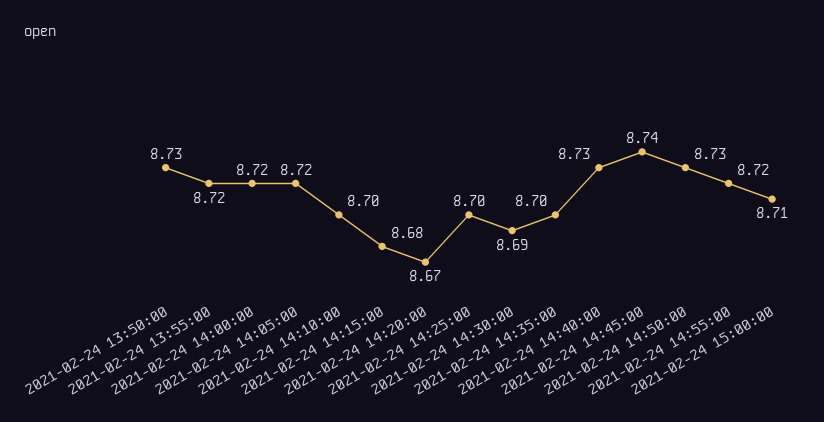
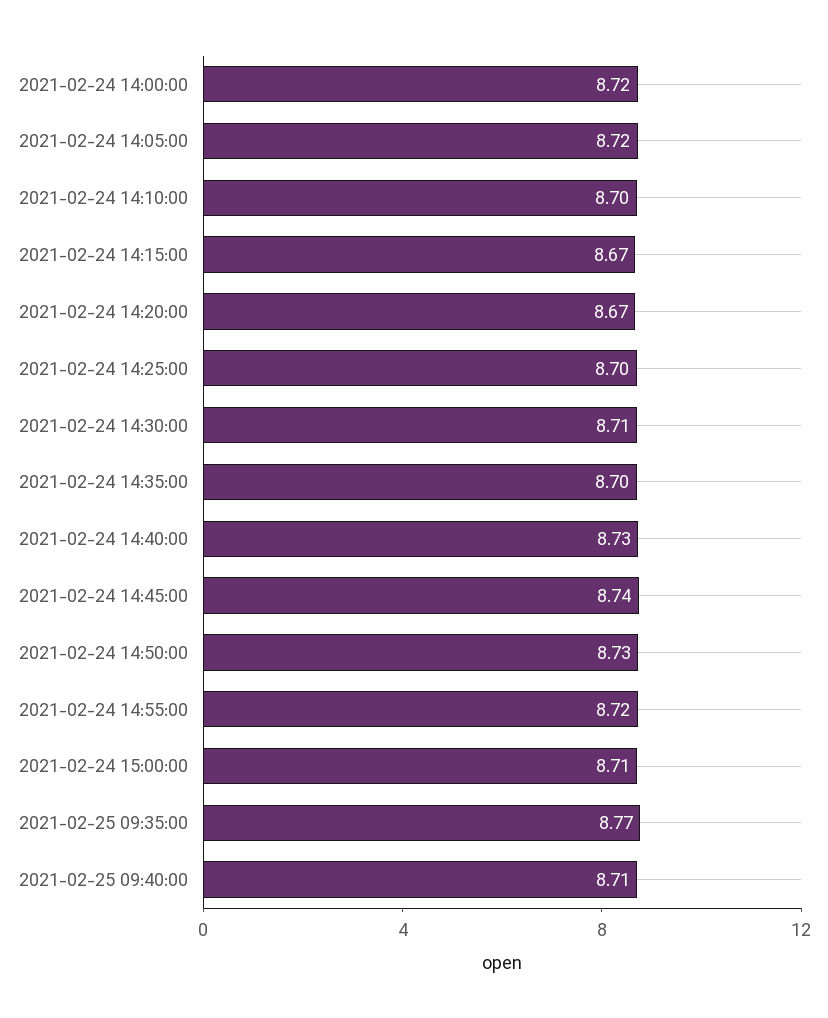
2021-02-24 13:50:00: 8.73 -> none
2021-02-24 13:55:00: 8.72 -> none
2021-02-24 14:15:00: 8.68 -> 8.67
2021-02-24 14:30:00: 8.69 -> 8.71
2021-02-25 09:35:00: none -> 8.77
2021-02-25 09:40:00: none -> 8.71

